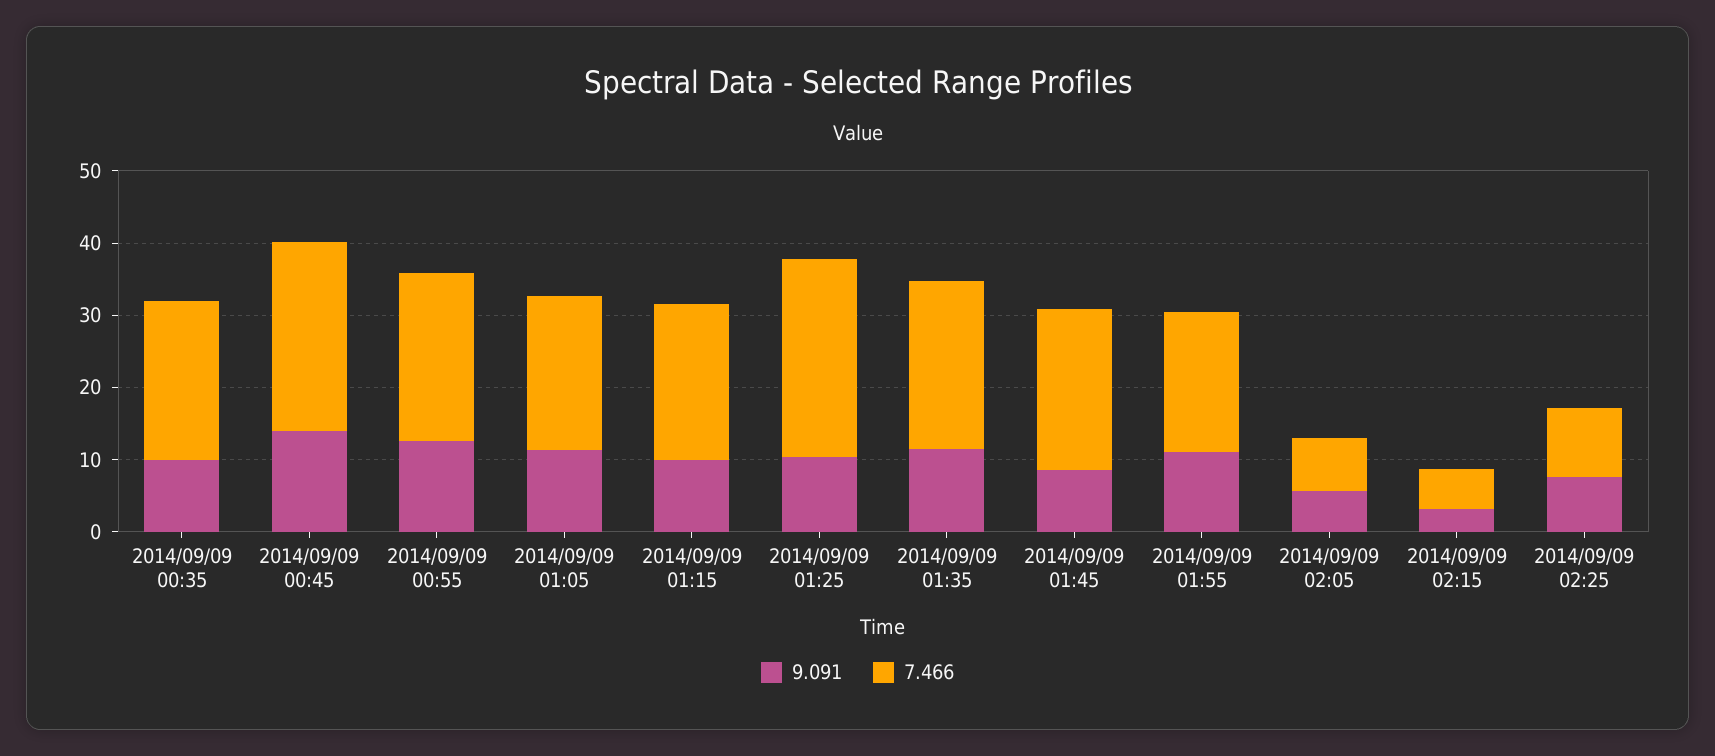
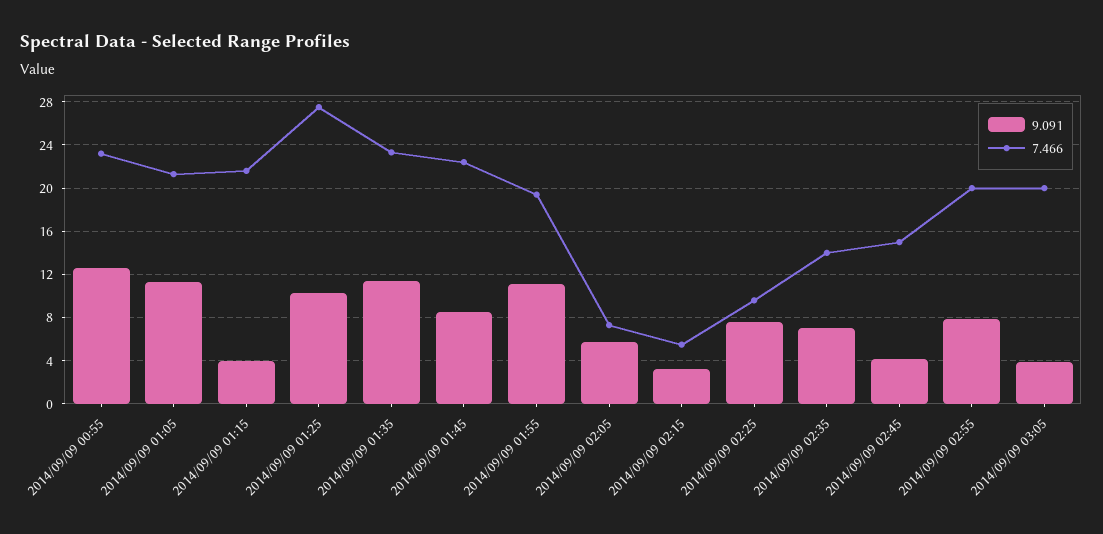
9.091, 2014/09/09 00:35: 10 -> none
7.466, 2014/09/09 00:35: 22 -> none
9.091, 2014/09/09 00:45: 14 -> none
7.466, 2014/09/09 00:45: 26 -> none
9.091, 2014/09/09 01:15: 10 -> 4
9.091, 2014/09/09 02:35: none -> 7
7.466, 2014/09/09 02:35: none -> 14
9.091, 2014/09/09 02:45: none -> 4
7.466, 2014/09/09 02:45: none -> 15
9.091, 2014/09/09 02:55: none -> 8
7.466, 2014/09/09 02:55: none -> 20
9.091, 2014/09/09 03:05: none -> 4
7.466, 2014/09/09 03:05: none -> 20

